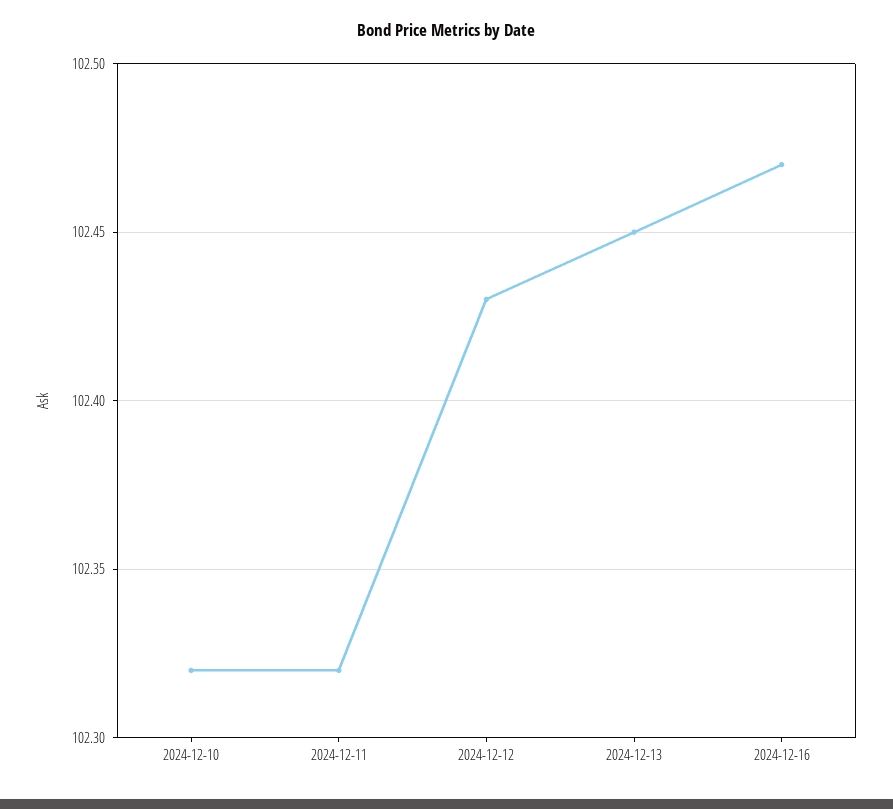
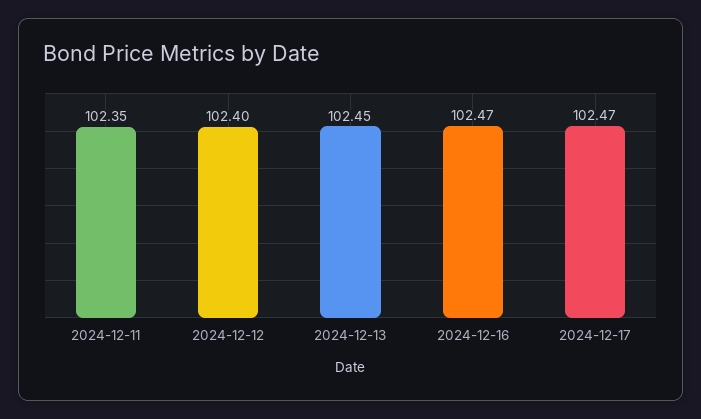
2024-12-10: 102.32 -> none
2024-12-11: 102.32 -> 102.35
2024-12-12: 102.43 -> 102.4
2024-12-17: none -> 102.47

